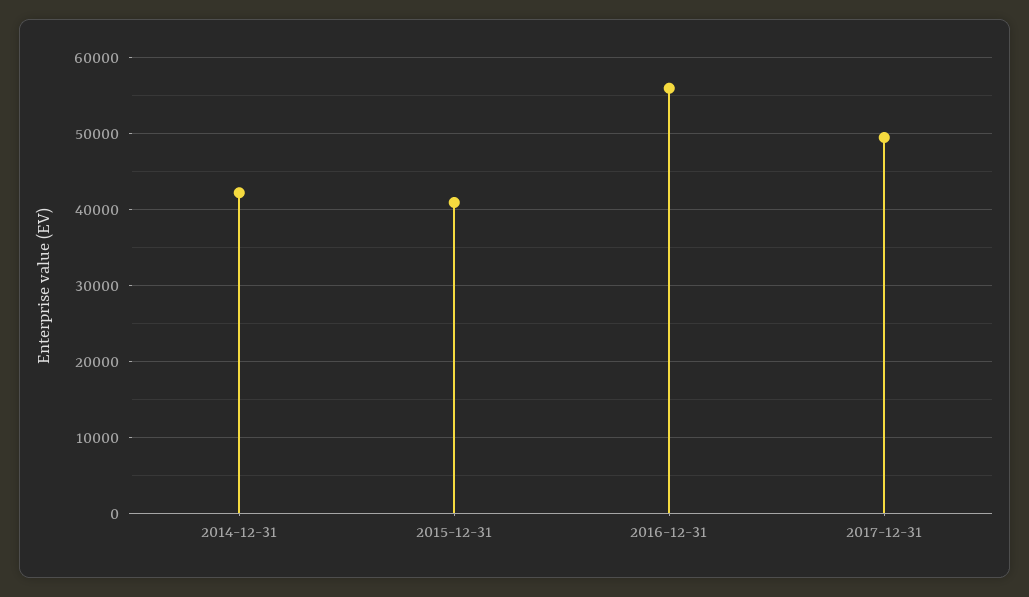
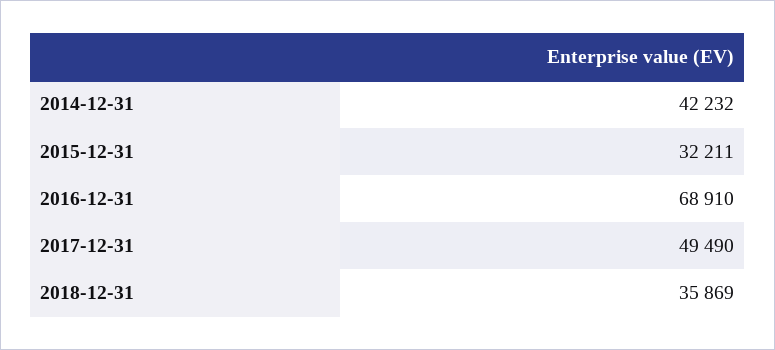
2015-12-31: 41000 -> 32211
2016-12-31: 56000 -> 68910
2018-12-31: none -> 35869

